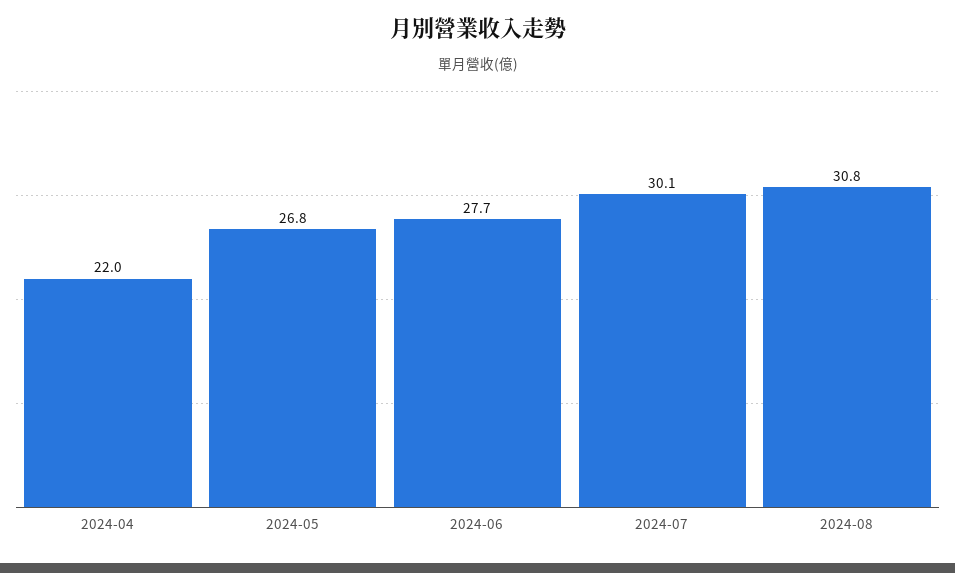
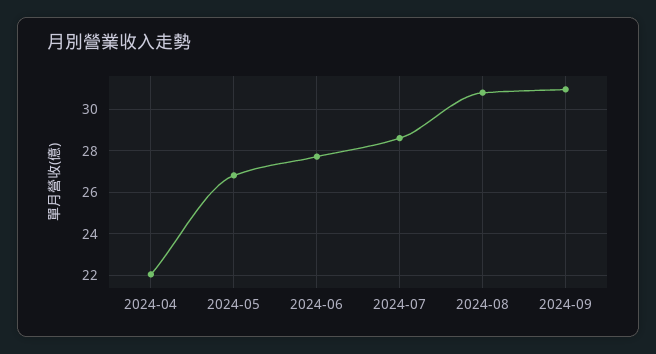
2024-07: 30.1 -> 28.5
2024-09: none -> 31

